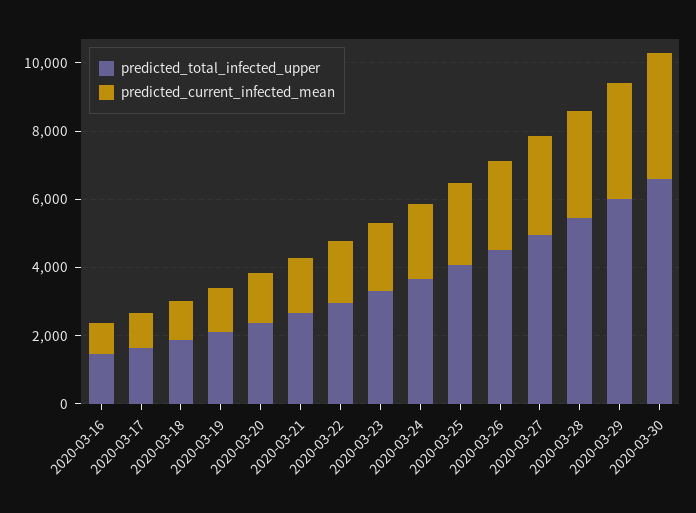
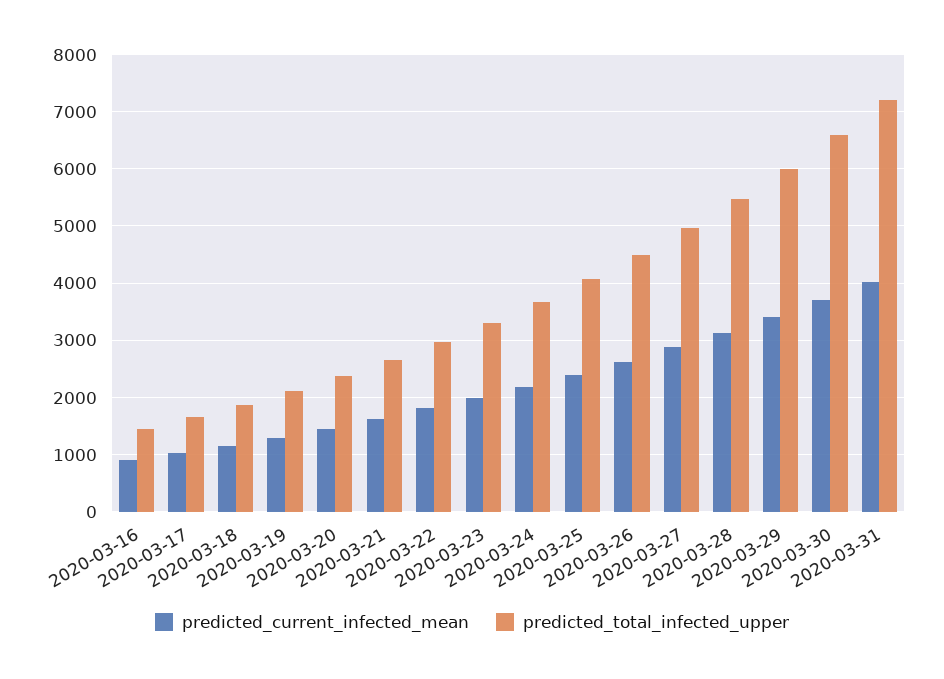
predicted_current_infected_mean, 2020-03-31: none -> 4000
predicted_total_infected_upper, 2020-03-31: none -> 7200

